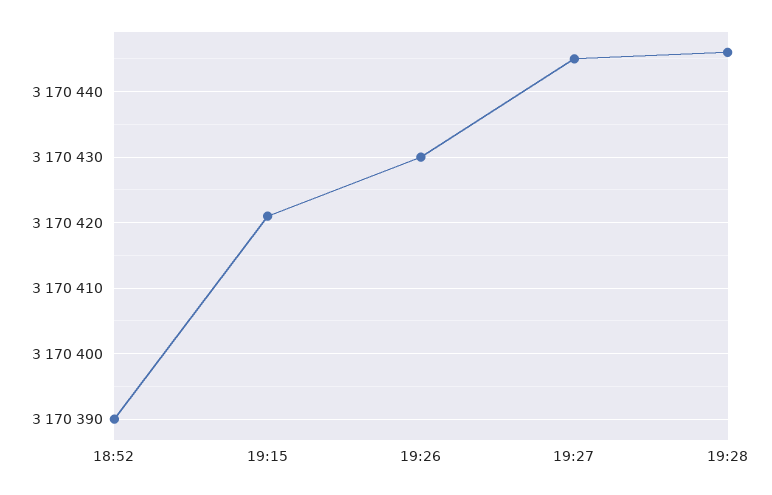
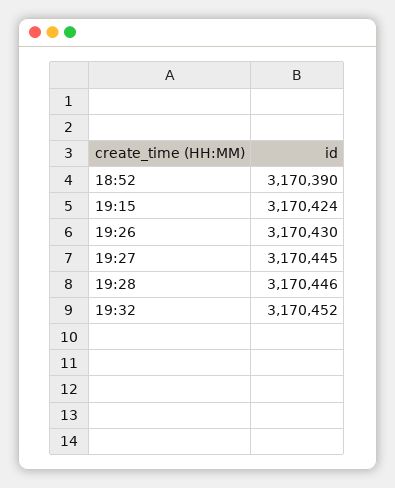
19:15: 3170421 -> 3170424
19:32: none -> 3170452

